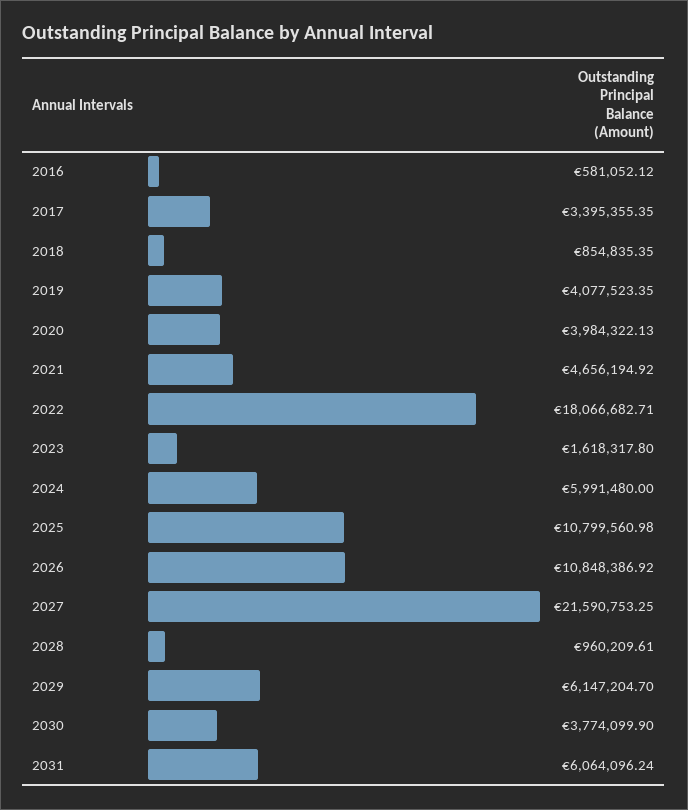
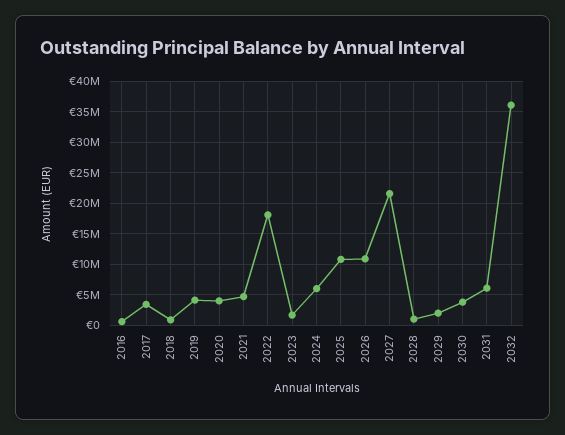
2029: 6147204.7 -> 2000000
2032: none -> 36000000

